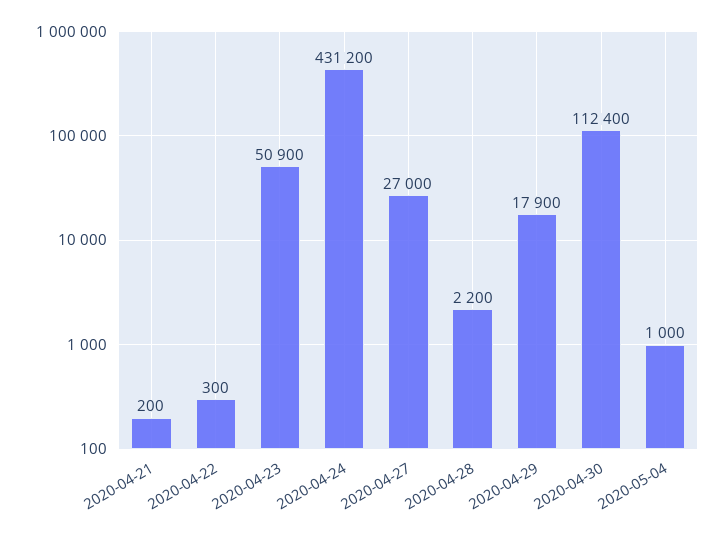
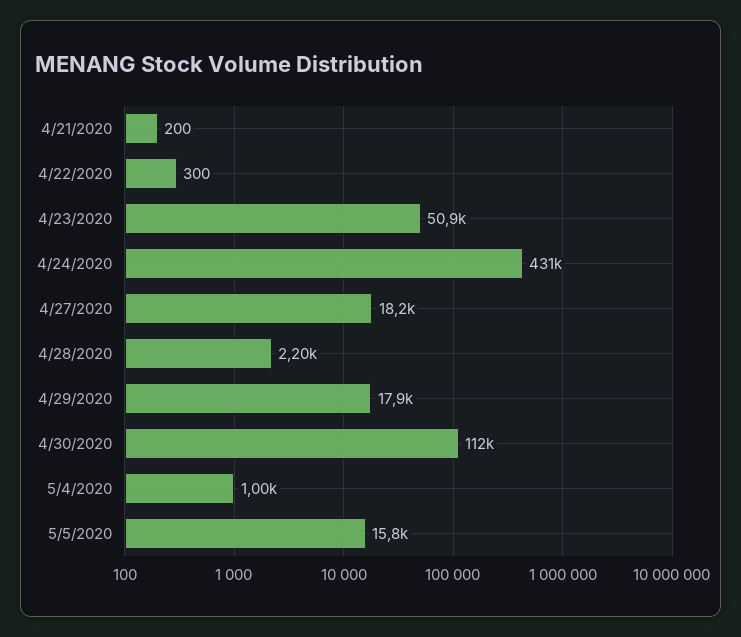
2020-04-27: 27000 -> 18200
5/5/2020: none -> 15800

